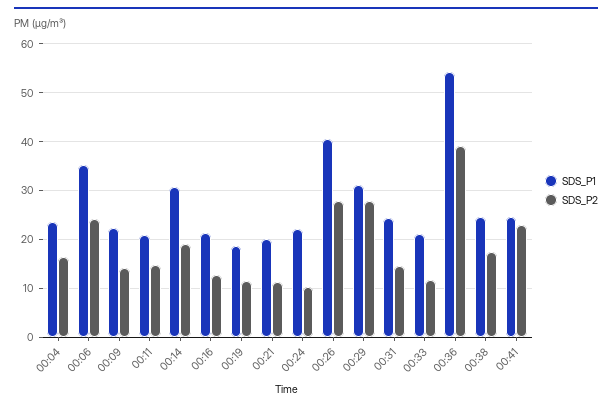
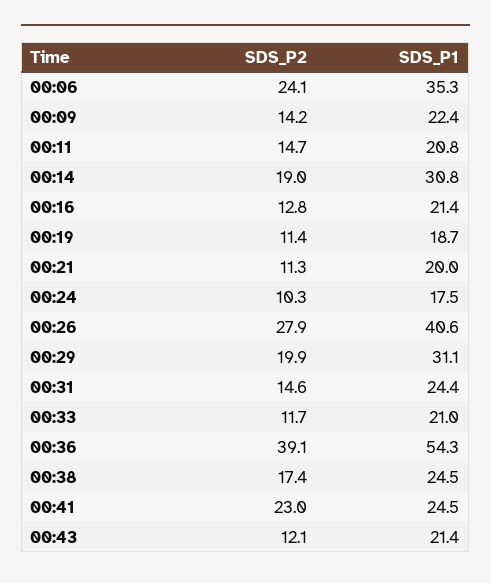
SDS_P1, 00:04: 24 -> none
SDS_P2, 00:04: 16 -> none
SDS_P1, 00:24: 22 -> 17.5
SDS_P2, 00:29: 28 -> 19.9
SDS_P2, 00:43: none -> 12.1
SDS_P1, 00:43: none -> 21.4

